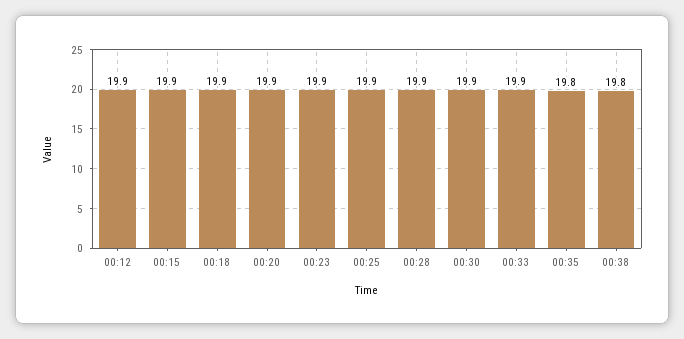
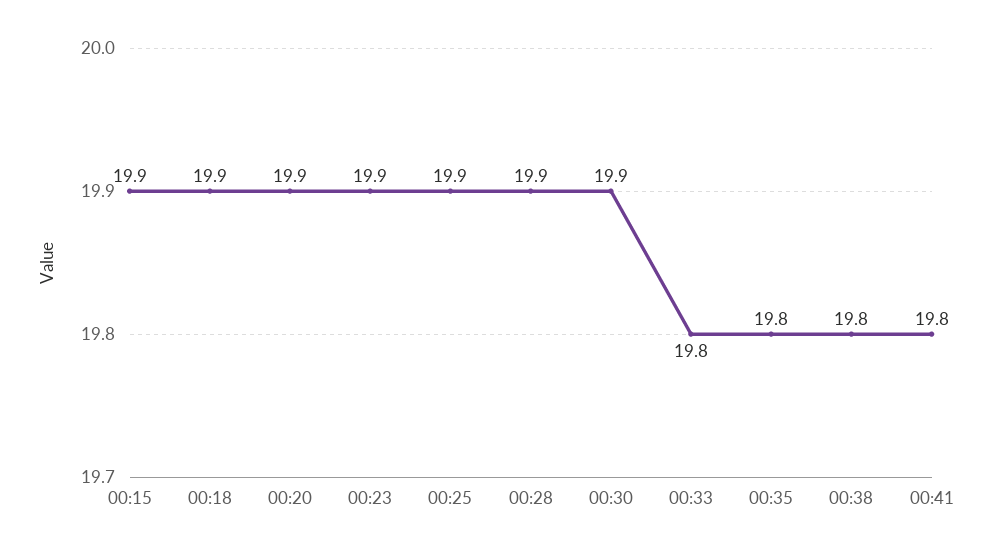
00:12: 19.9 -> none
00:33: 19.9 -> 19.8
00:41: none -> 19.8

